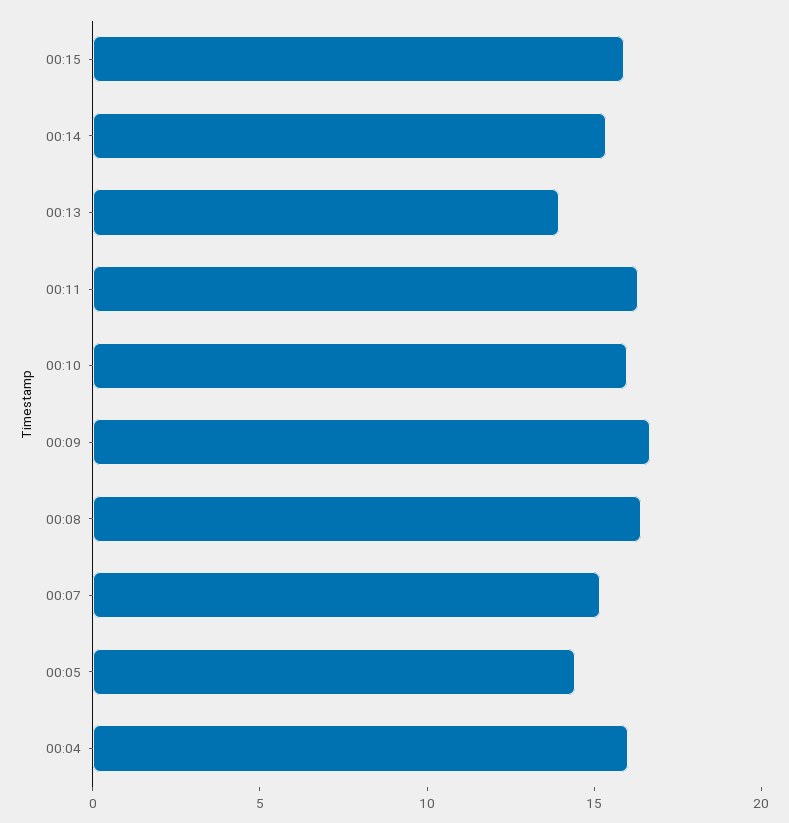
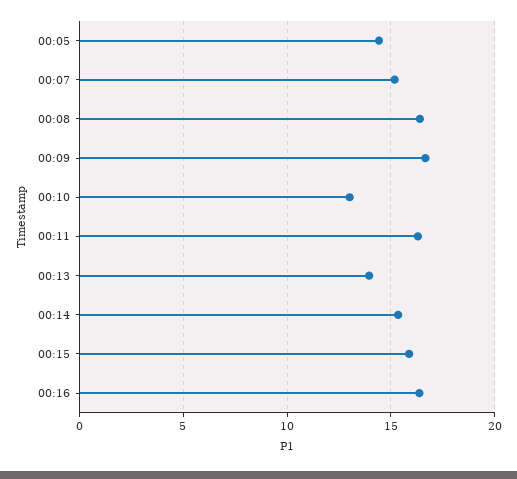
00:10: 16 -> 13
00:04: 16 -> none
00:16: none -> 16.5

